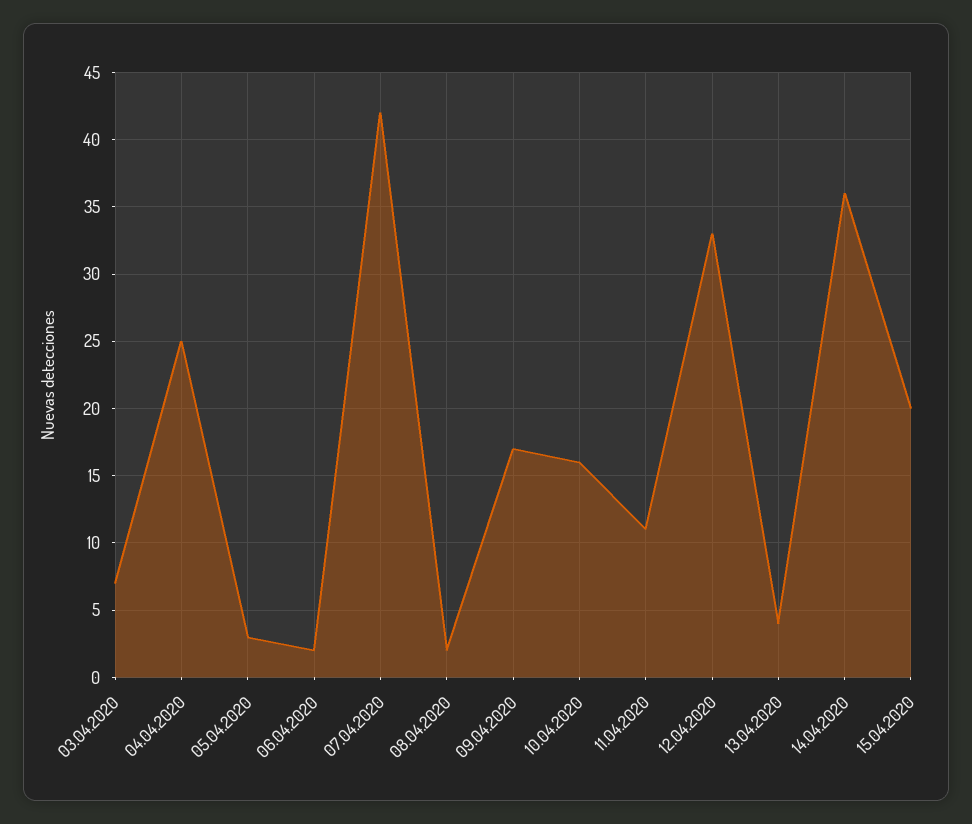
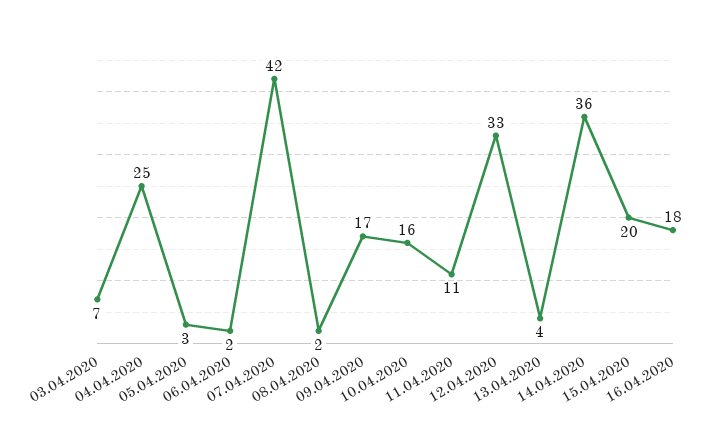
16.04.2020: none -> 18

